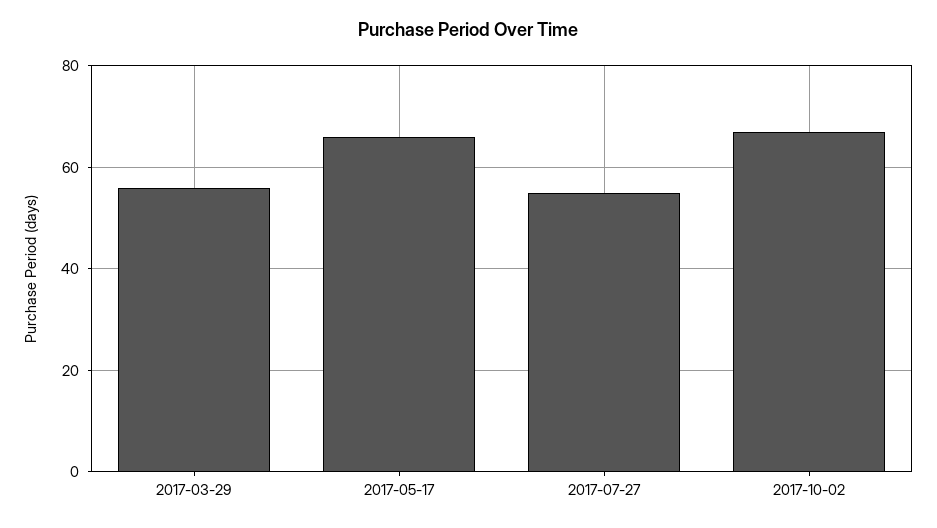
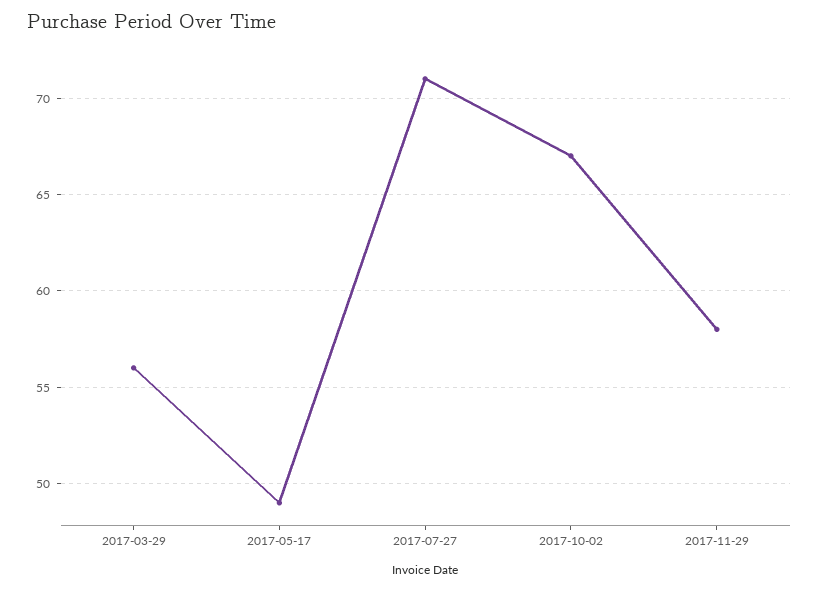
2017-05-17: 65 -> 49
2017-07-27: 55 -> 71
2017-11-29: none -> 58

